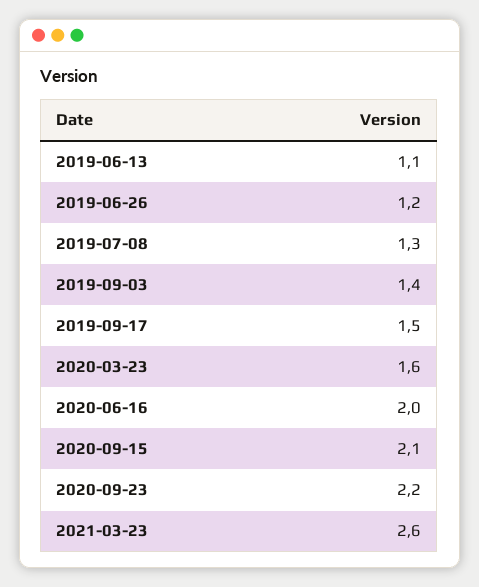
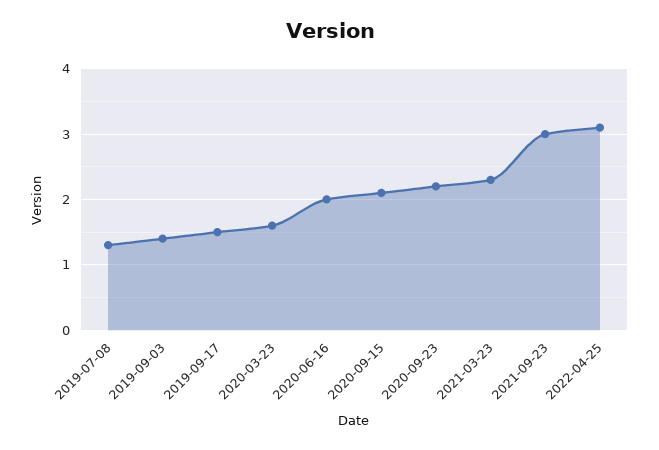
2019-06-13: 1.1 -> none
2019-06-26: 1.2 -> none
2021-03-23: 2.6 -> 2.3
2021-09-23: none -> 3
2022-04-25: none -> 3.1

